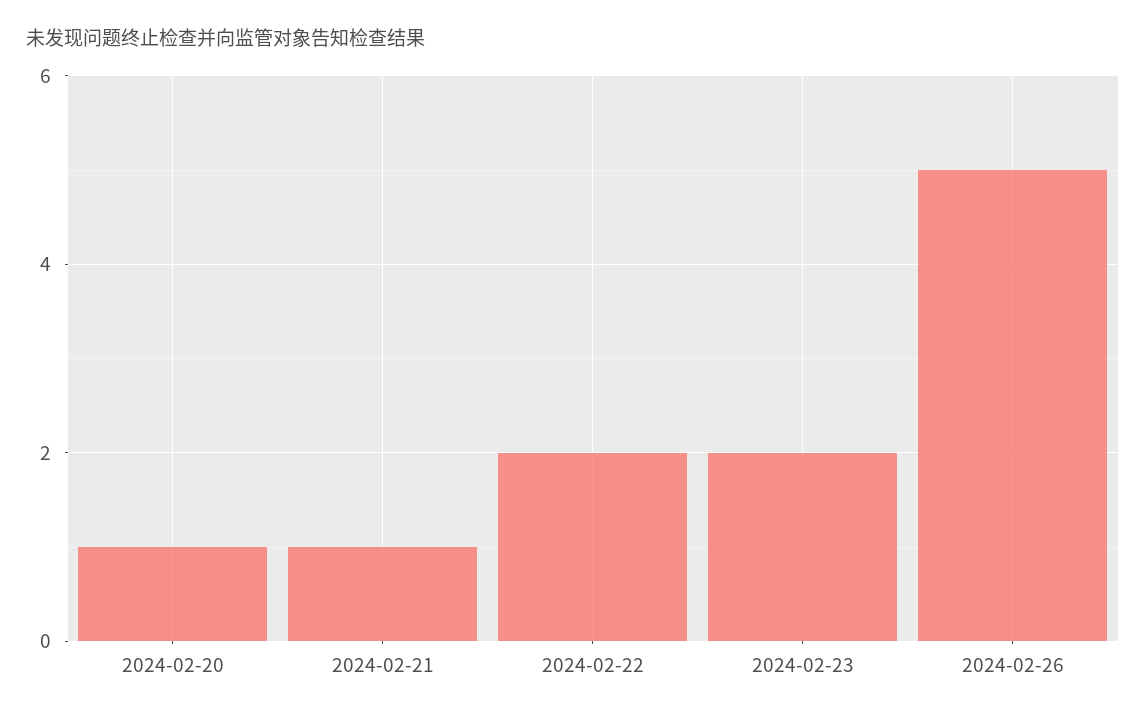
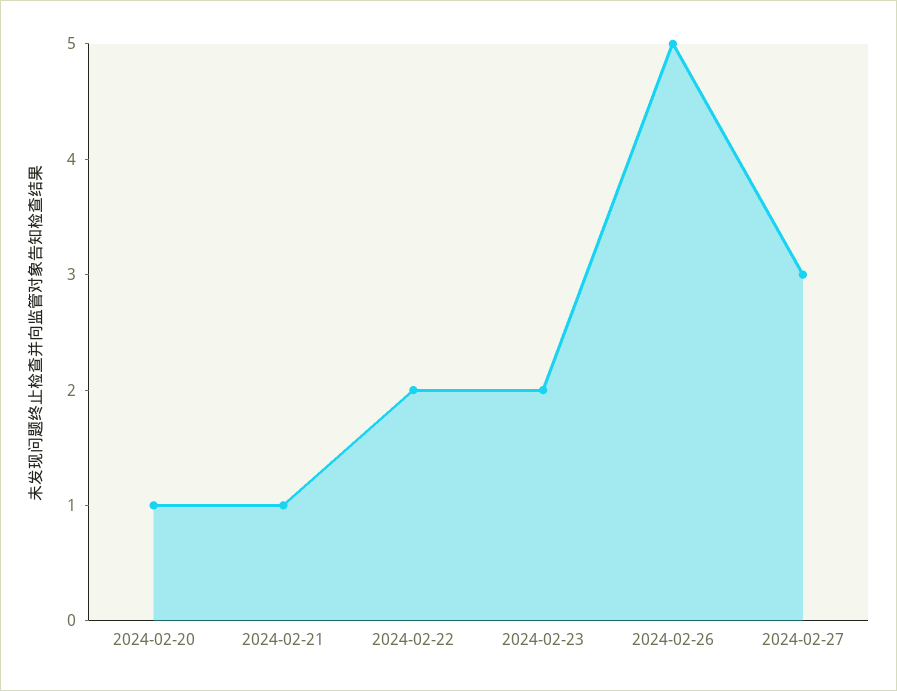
2024-02-27: none -> 3

